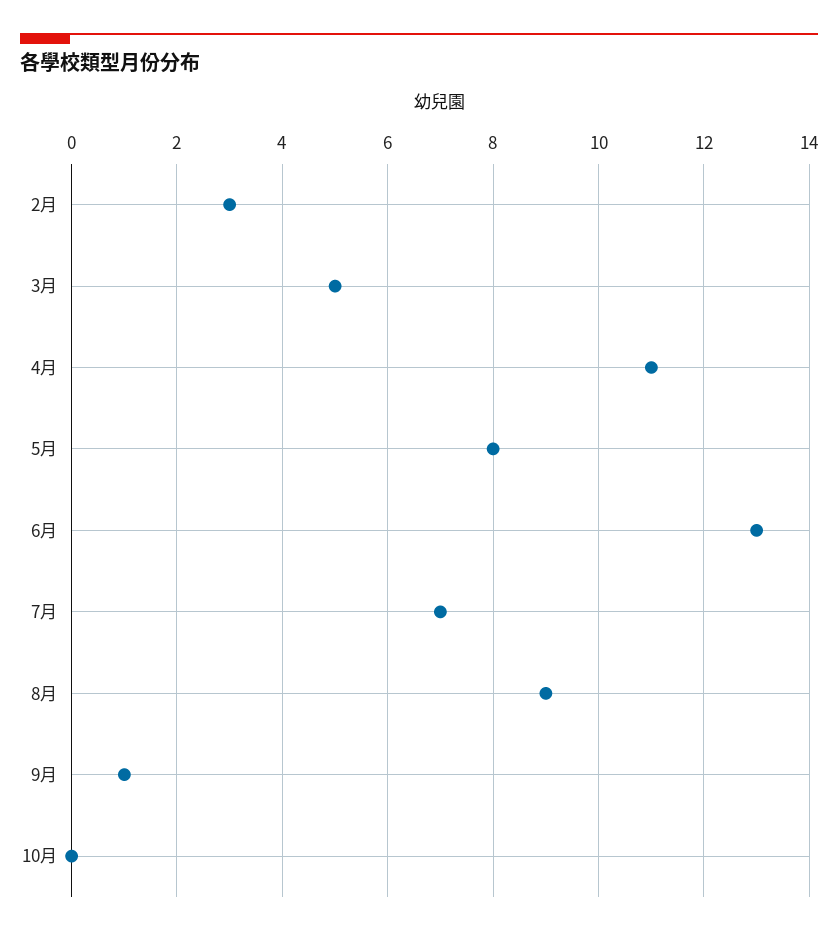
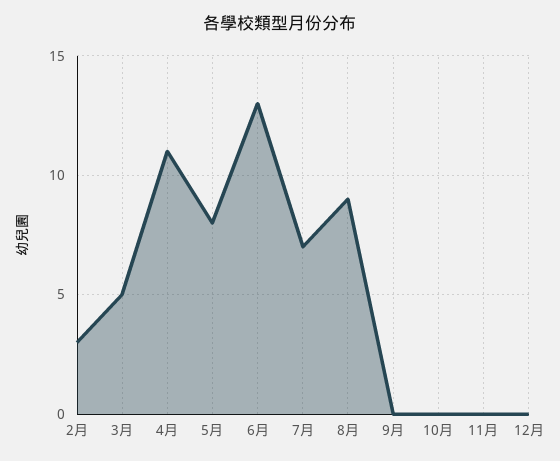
9月: 1 -> 0
11月: none -> 0
12月: none -> 0

